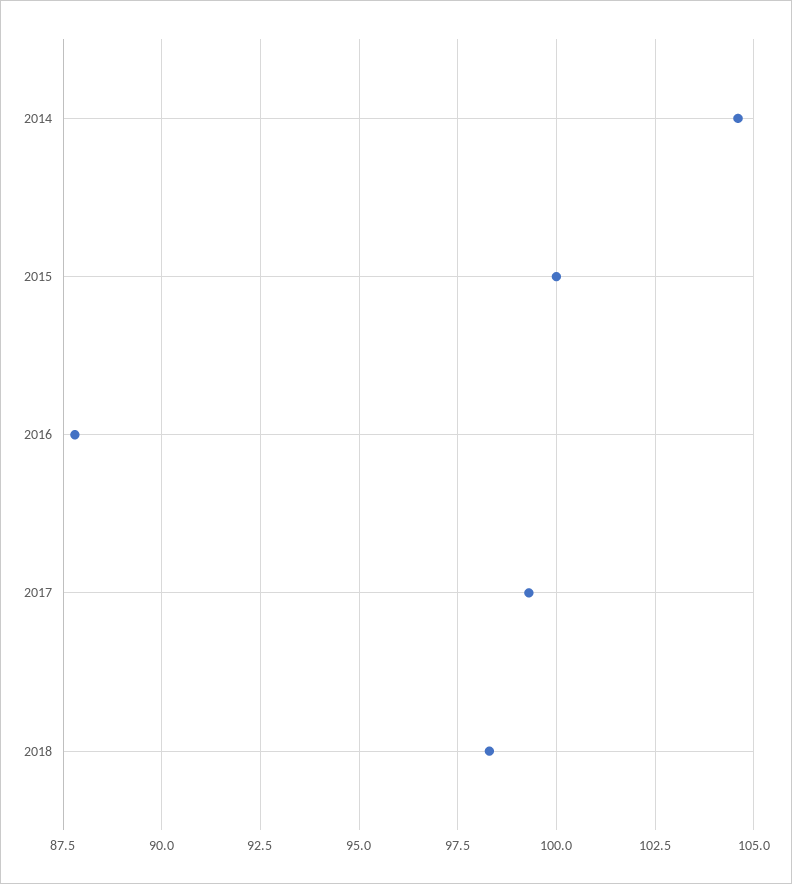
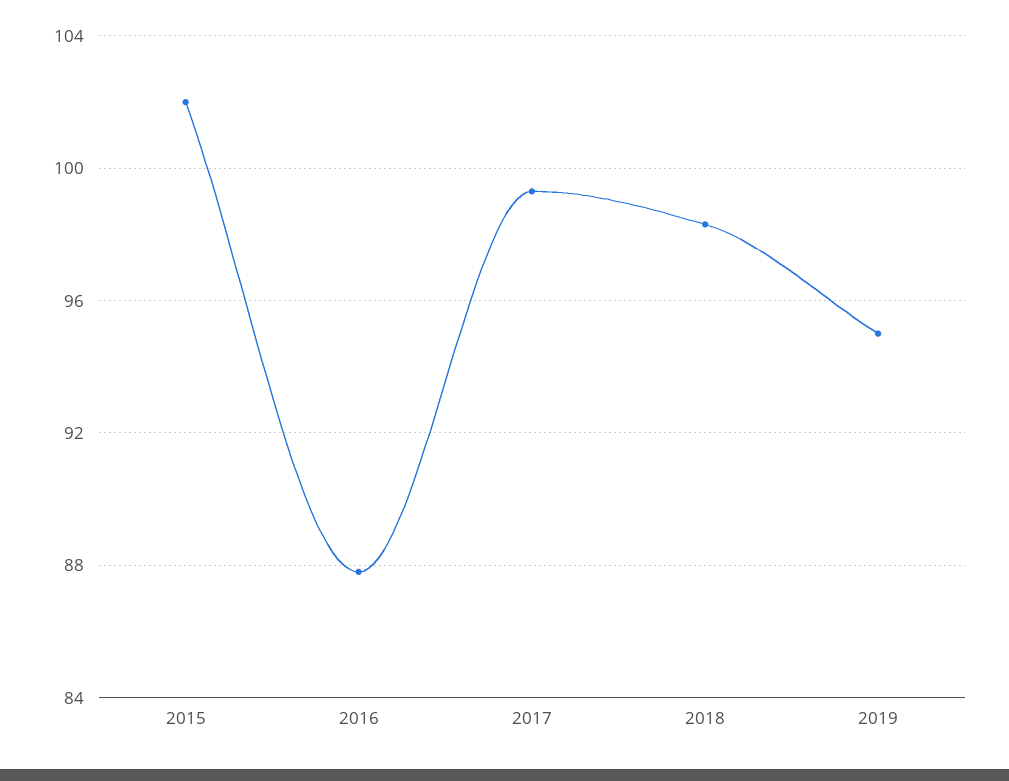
2014: 104.5 -> none
2015: 100 -> 102
2019: none -> 95

